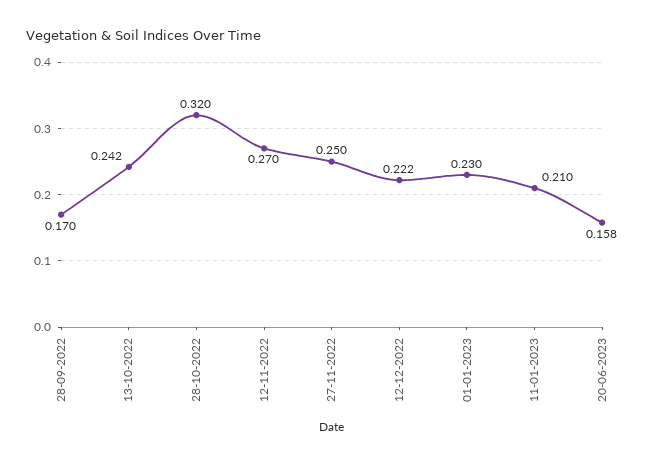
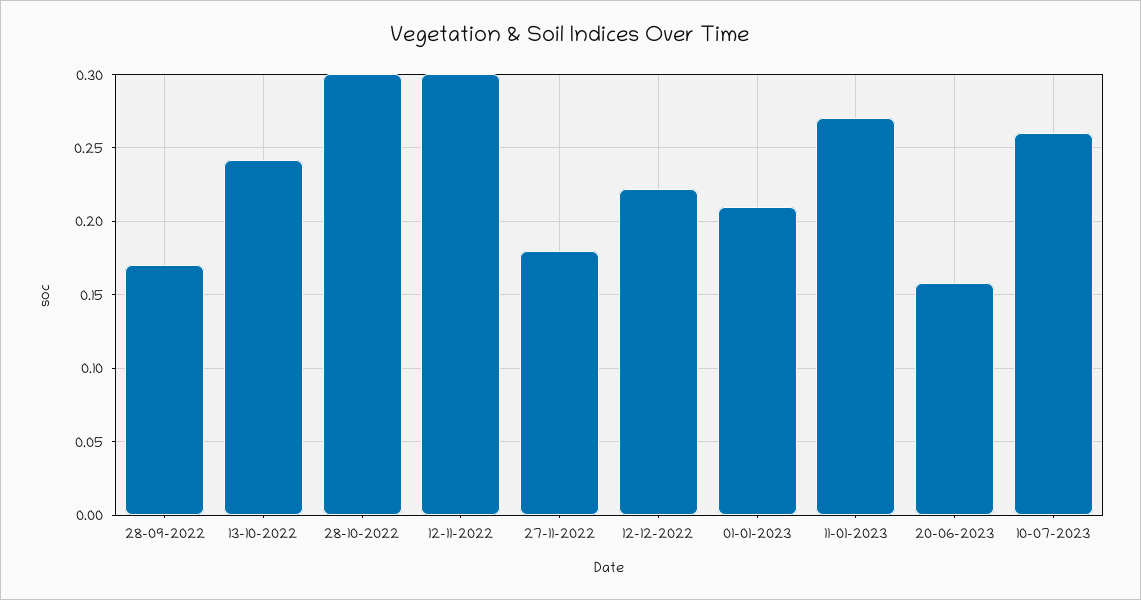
28-10-2022: 0.32 -> 0.3
12-11-2022: 0.27 -> 0.3
27-11-2022: 0.25 -> 0.18
01-01-2023: 0.23 -> 0.21
11-01-2023: 0.21 -> 0.27
10-07-2023: none -> 0.26

